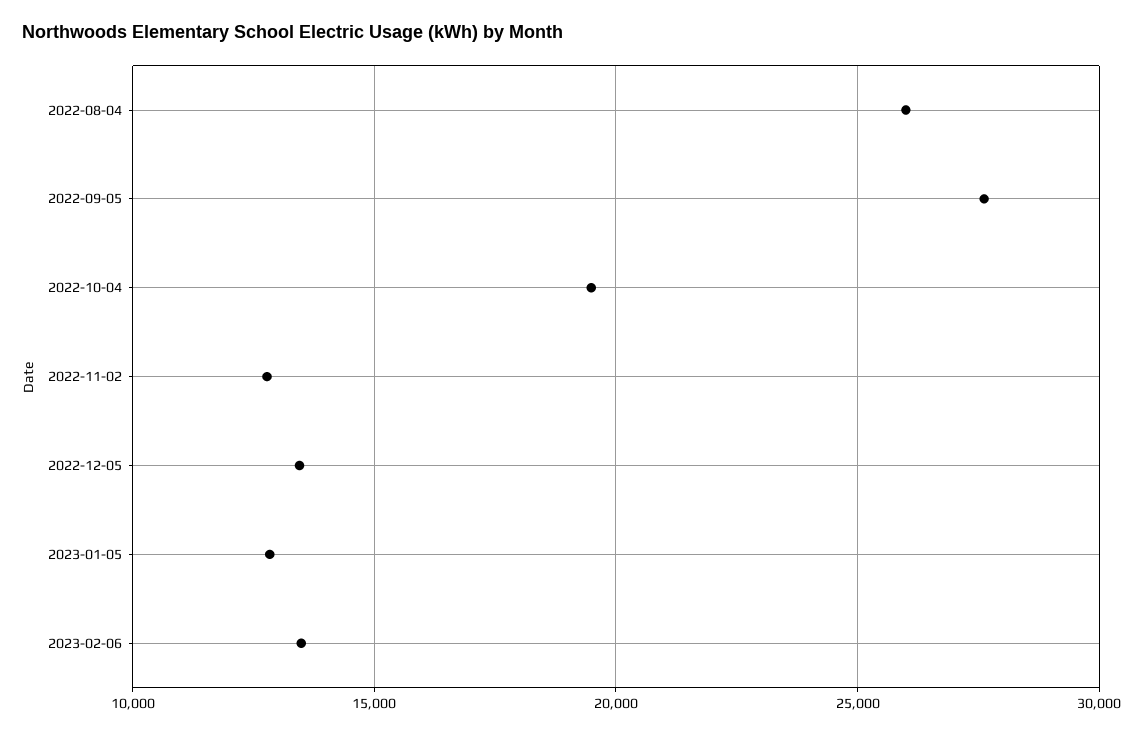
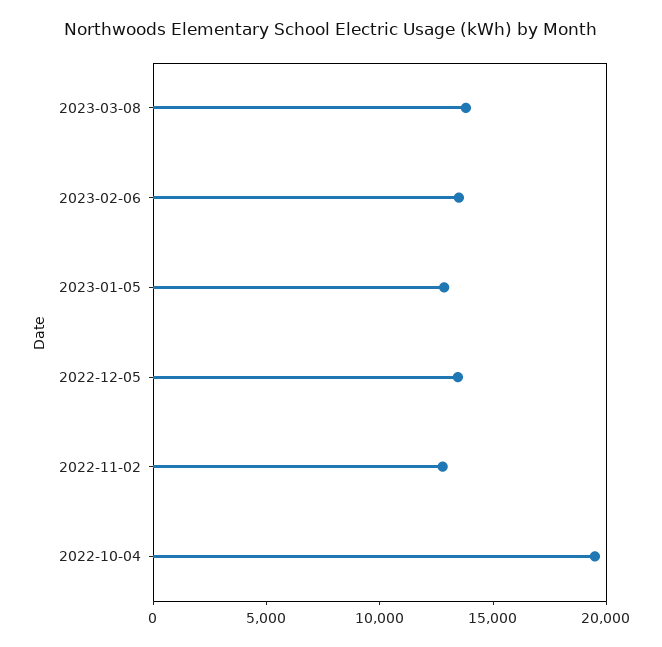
2022-08-04: 26000 -> none
2022-09-05: 27500 -> none
2023-03-08: none -> 14000

